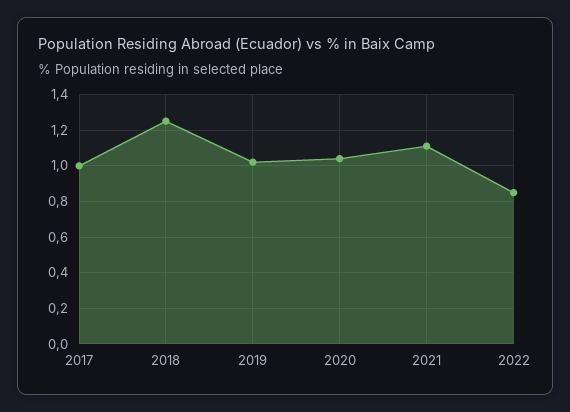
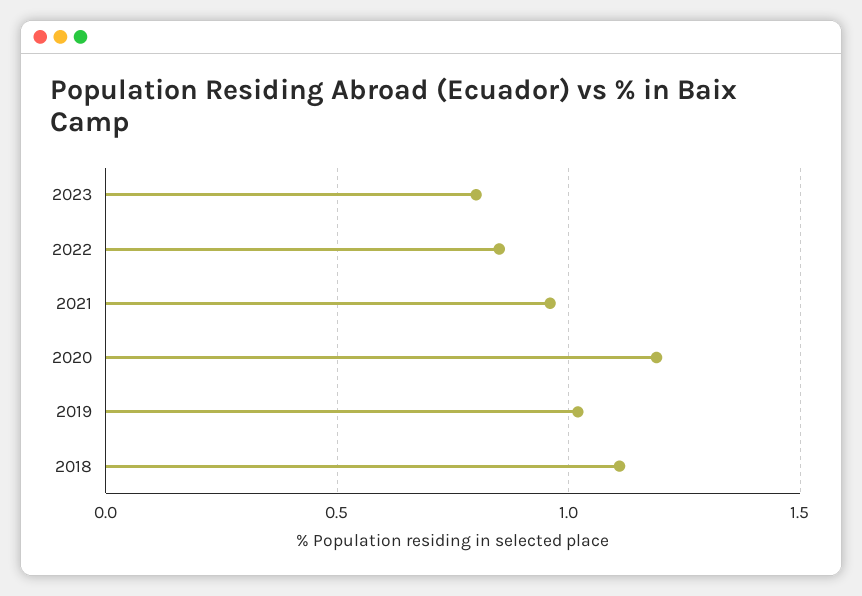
2017: 1 -> none
2018: 1.25 -> 1.1
2020: 1.05 -> 1.2
2021: 1.1 -> 0.95
2023: none -> 0.8

